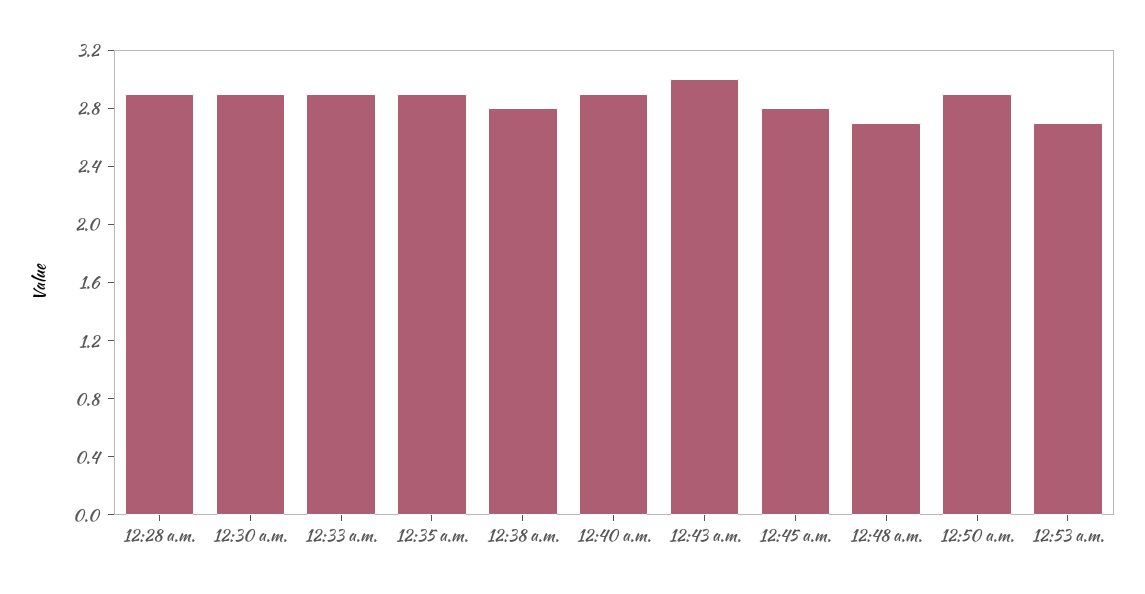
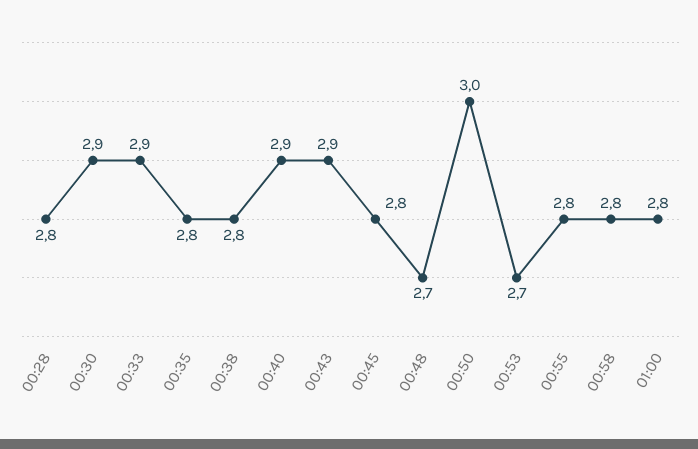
12:28 a.m.: 2.9 -> 2.8
12:35 a.m.: 2.9 -> 2.8
12:43 a.m.: 3 -> 2.9
12:50 a.m.: 2.9 -> 3
00:55: none -> 2.8
00:58: none -> 2.8
01:00: none -> 2.8

